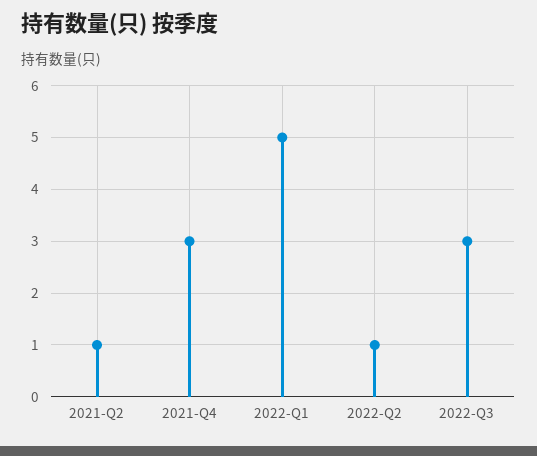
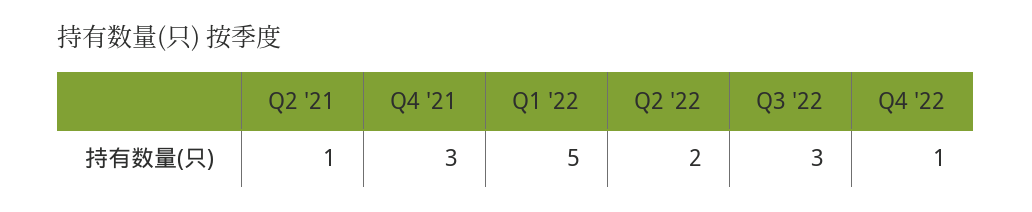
2022-Q2: 1 -> 2
Q4 '22: none -> 1

